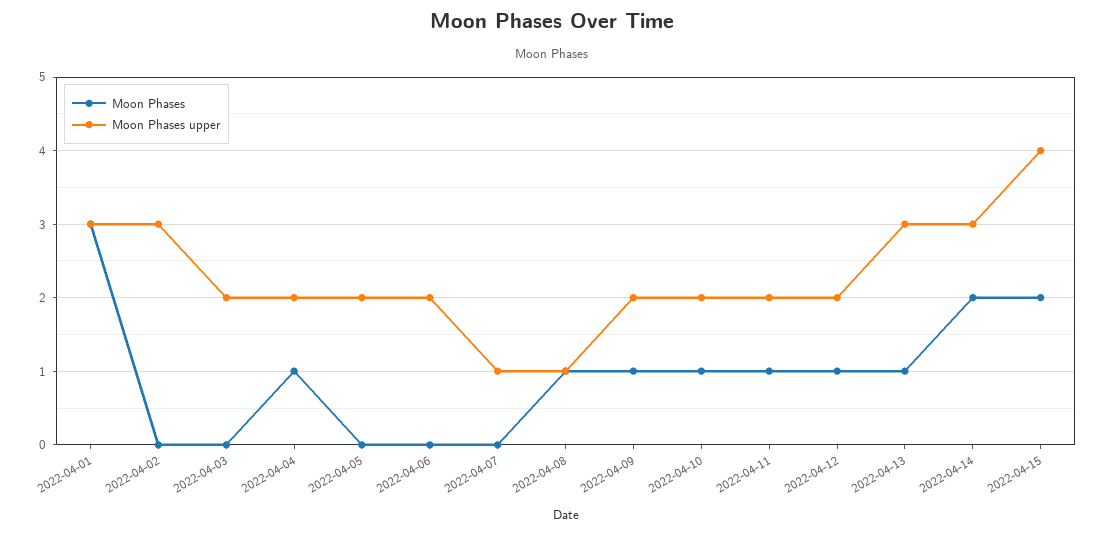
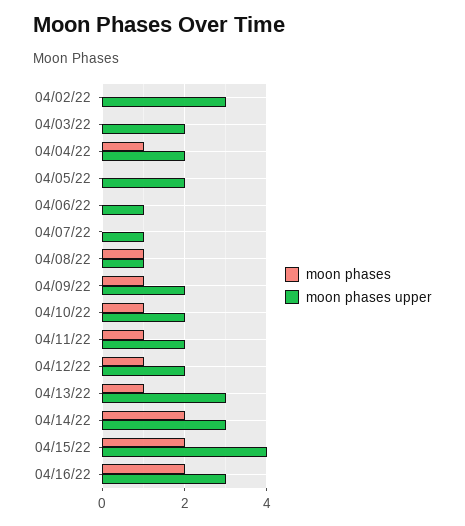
Moon Phases, 2022-04-01: 3 -> none
Moon Phases upper, 2022-04-01: 3 -> none
Moon Phases upper, 2022-04-06: 2 -> 1
Moon Phases, 04/16/22: none -> 2
Moon Phases upper, 04/16/22: none -> 3

